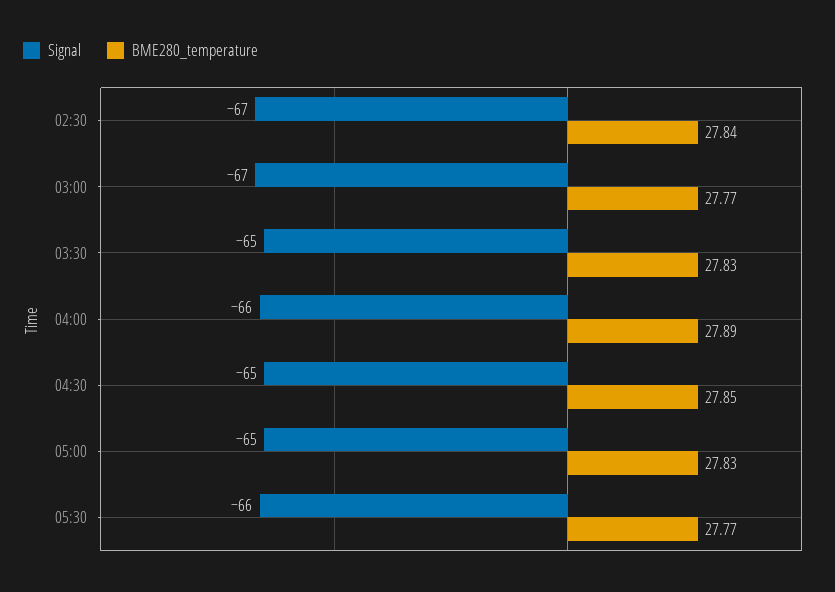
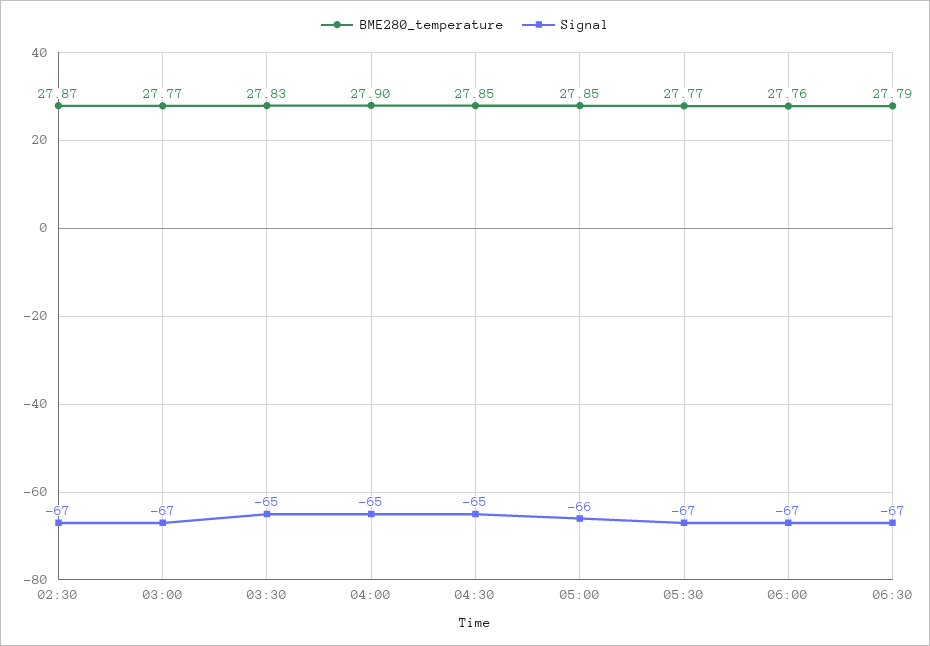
BME280_temperature, 02:30: 27.84 -> 27.87
Signal, 04:00: -66 -> -65
BME280_temperature, 04:00: 27.89 -> 27.9
Signal, 05:00: -65 -> -66
BME280_temperature, 05:00: 27.83 -> 27.85
Signal, 05:30: -66 -> -67
BME280_temperature, 06:00: none -> 27.76
Signal, 06:00: none -> -67
BME280_temperature, 06:30: none -> 27.79
Signal, 06:30: none -> -67

